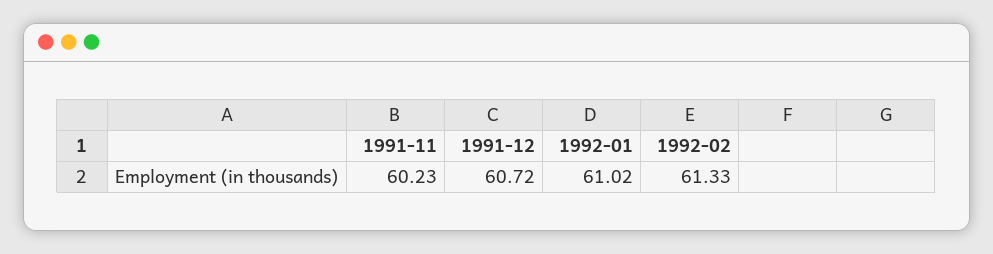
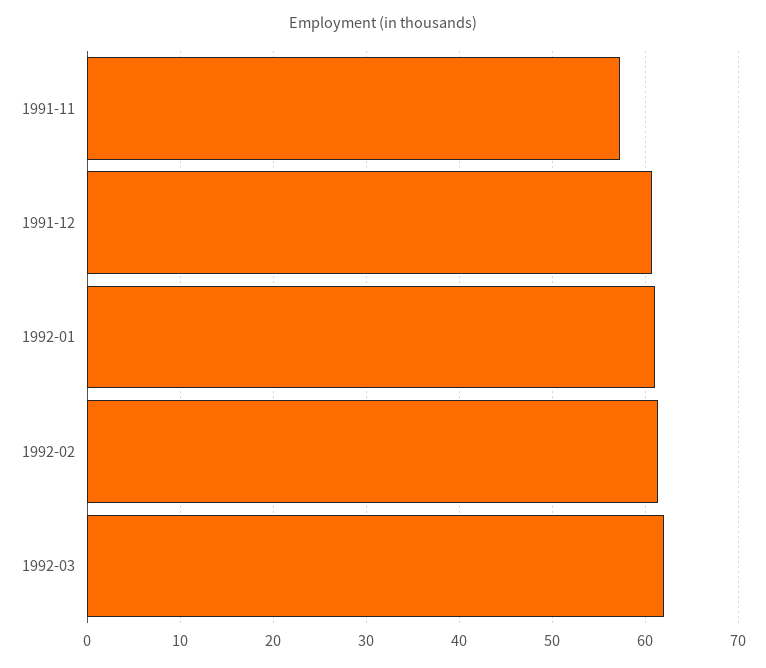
1991-11: 60.23 -> 57
1992-03: none -> 62

